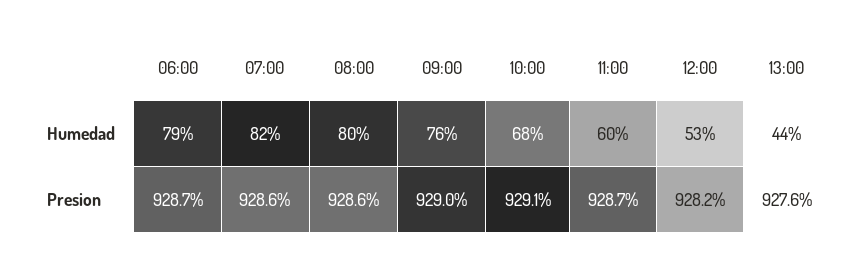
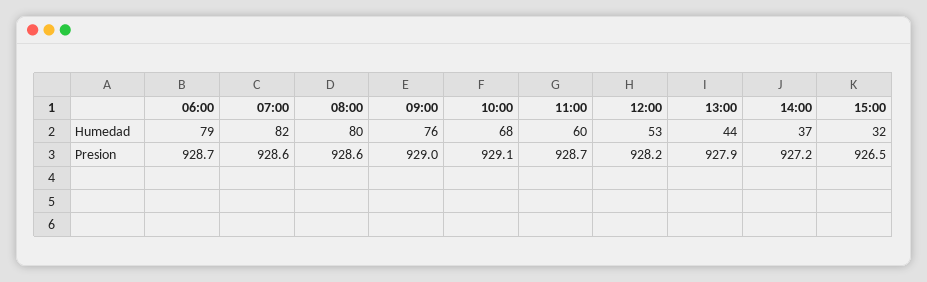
13:00, Presion: 927.6 -> 927.9
14:00, Humedad: none -> 37
15:00, Humedad: none -> 32
14:00, Presion: none -> 927.2
15:00, Presion: none -> 926.5

